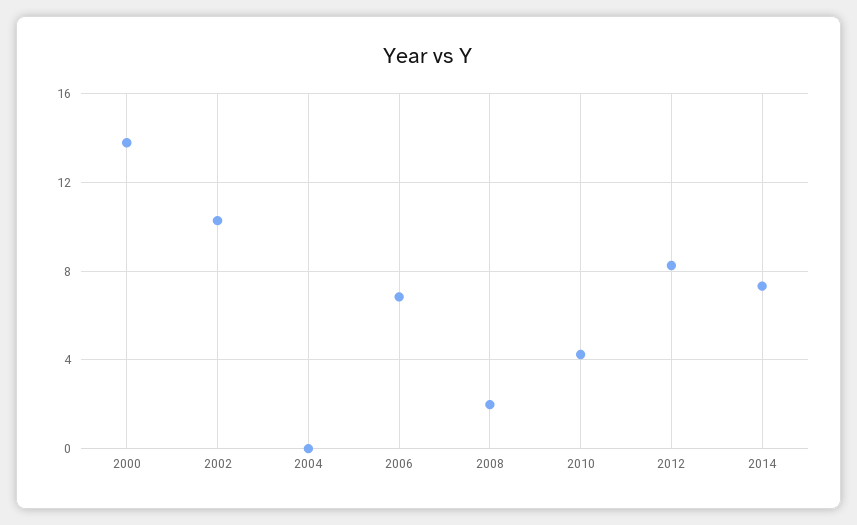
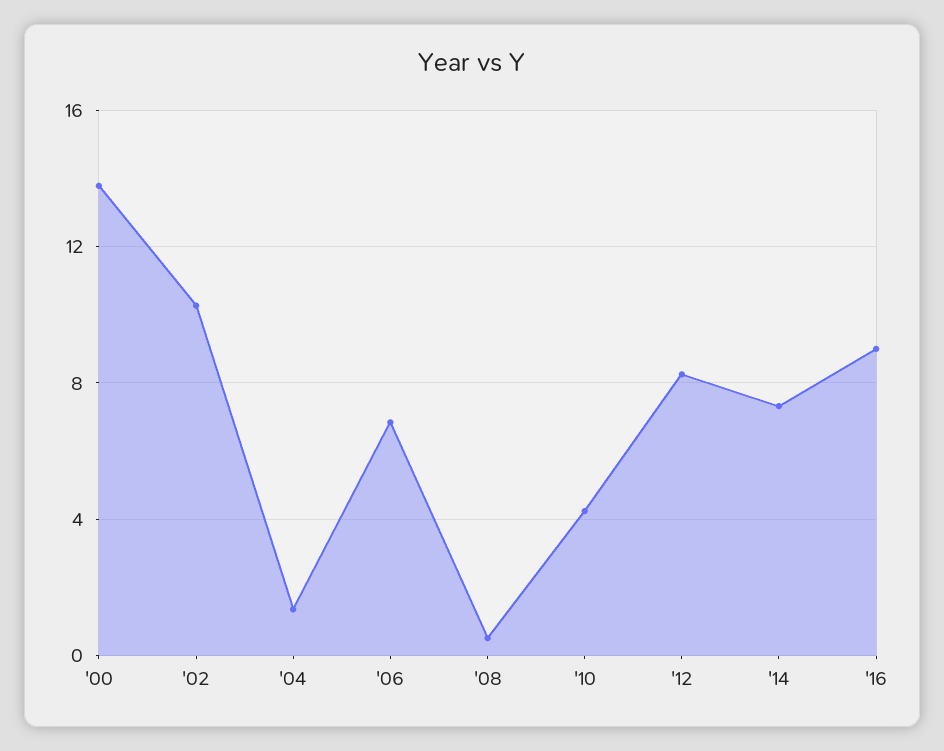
2004: 0 -> 1.5
2008: 2 -> 0.5
'16: none -> 9

